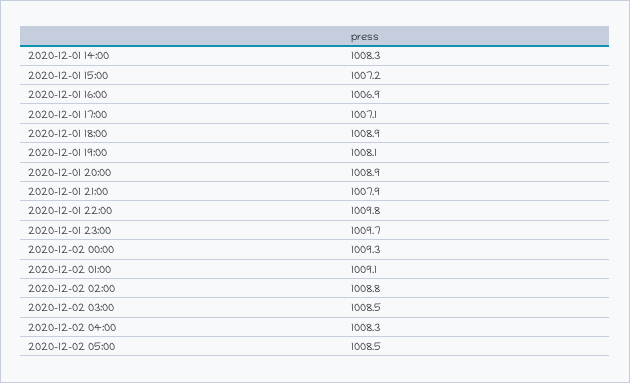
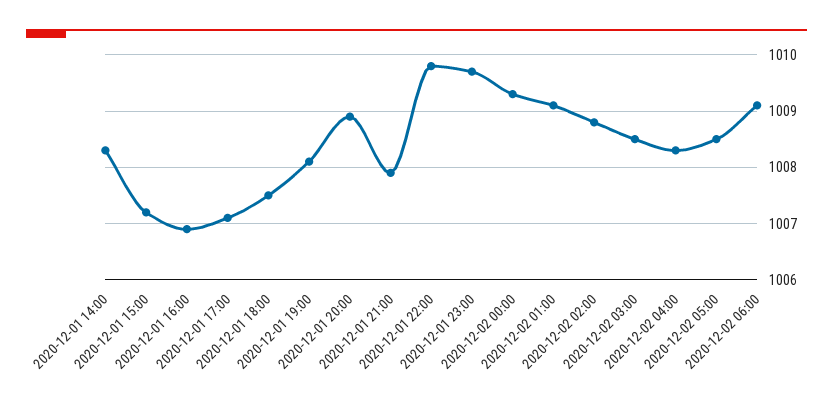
2020-12-01 18:00: 1008.9 -> 1007.5
2020-12-02 06:00: none -> 1009

